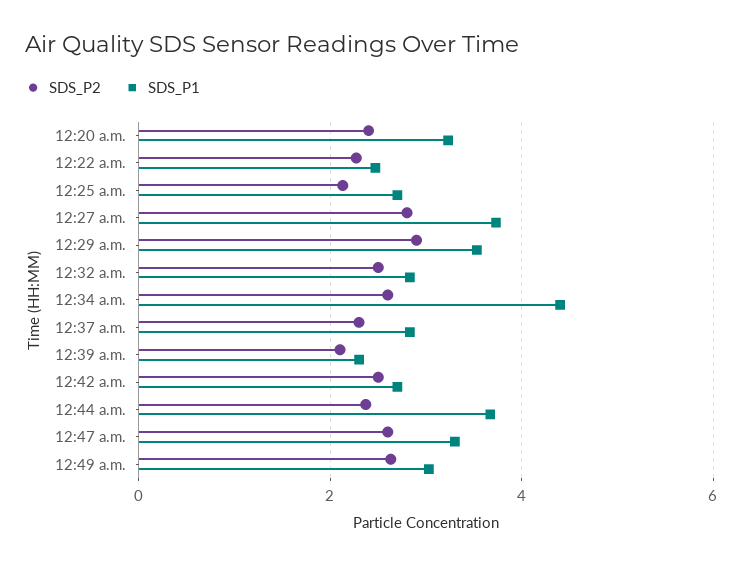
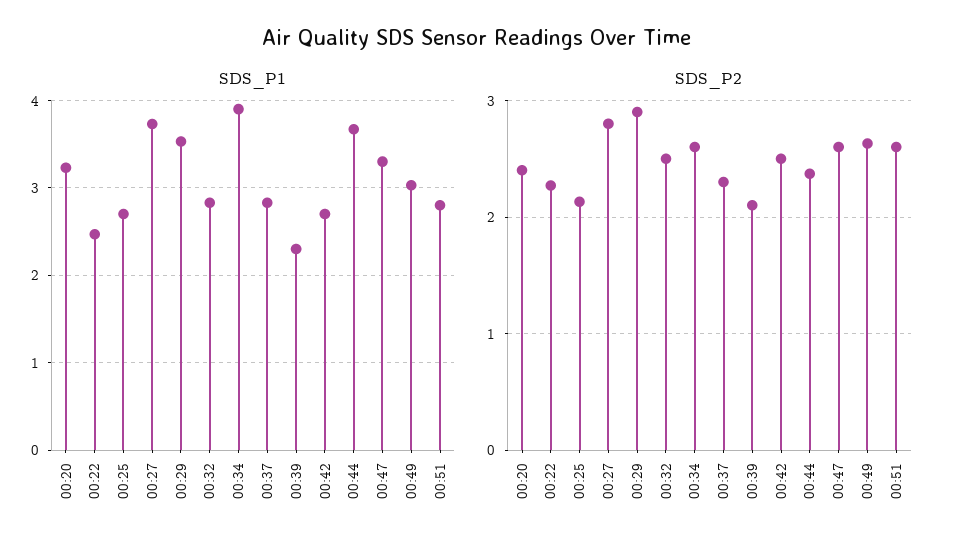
SDS_P1, 12:34 a.m.: 4.4 -> 3.9
SDS_P1, 00:51: none -> 2.8
SDS_P2, 00:51: none -> 2.6

